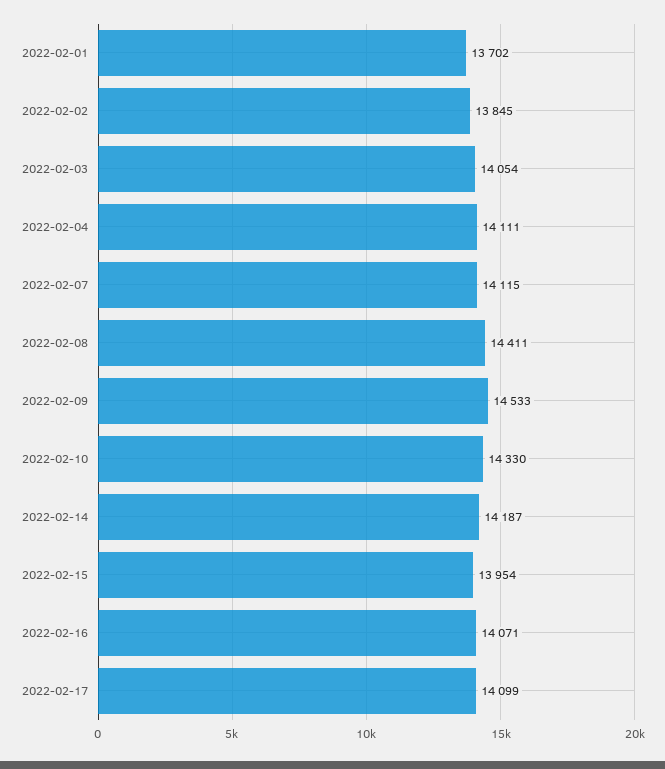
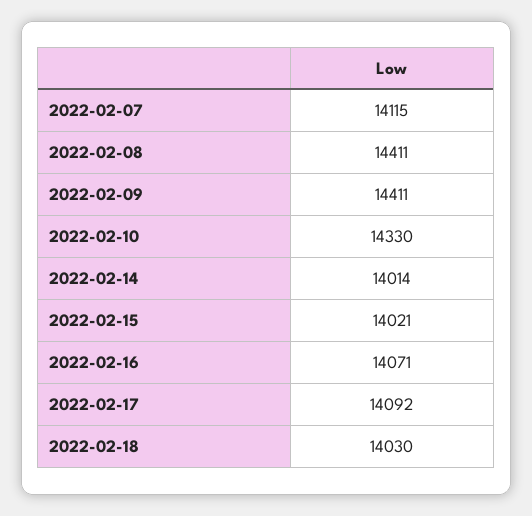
2022-02-01: 13702 -> none
2022-02-02: 13845 -> none
2022-02-03: 14054 -> none
2022-02-04: 14111 -> none
2022-02-09: 14533 -> 14411
2022-02-14: 14187 -> 14014
2022-02-15: 13954 -> 14021
2022-02-17: 14099 -> 14092
2022-02-18: none -> 14030

